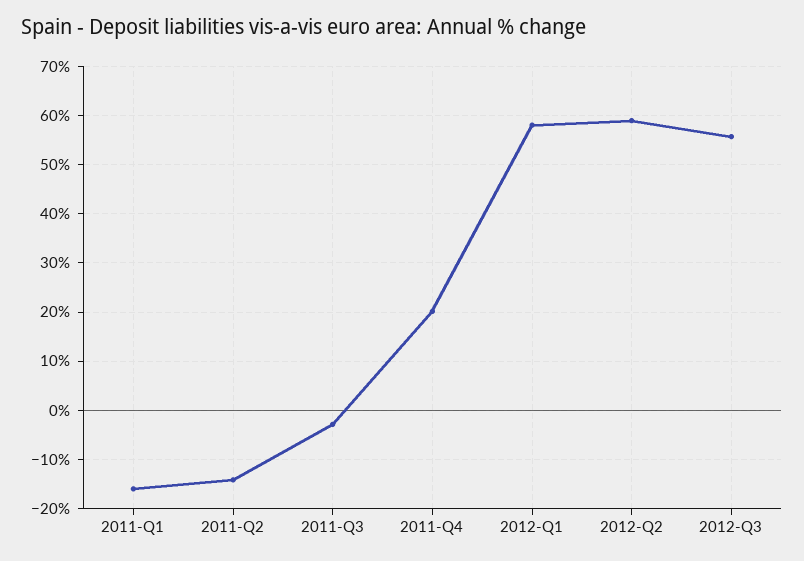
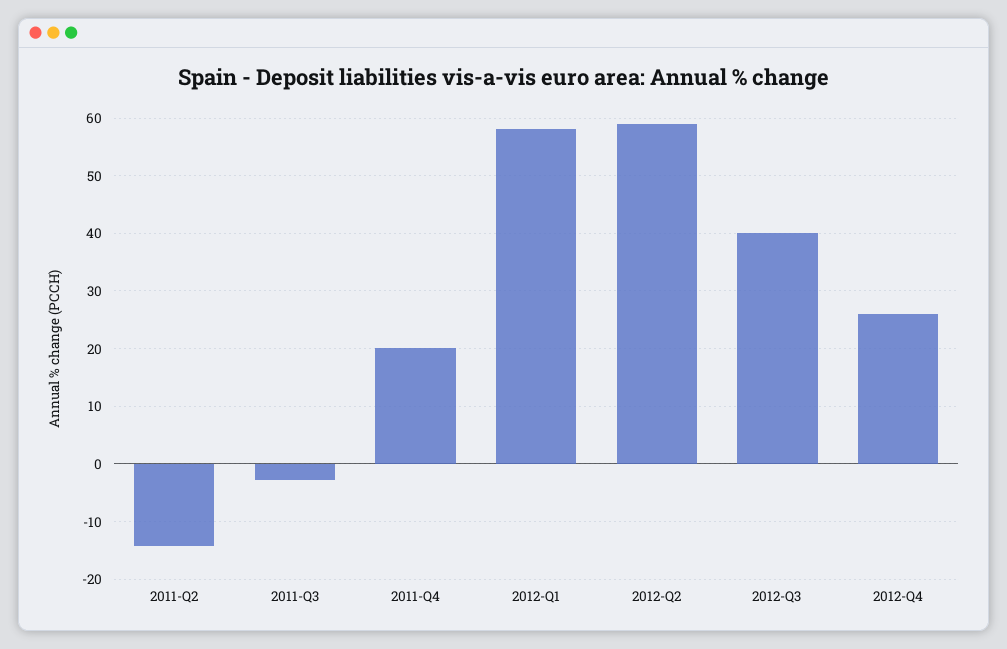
2011-Q1: -16 -> none
2012-Q3: 56 -> 40
2012-Q4: none -> 26

